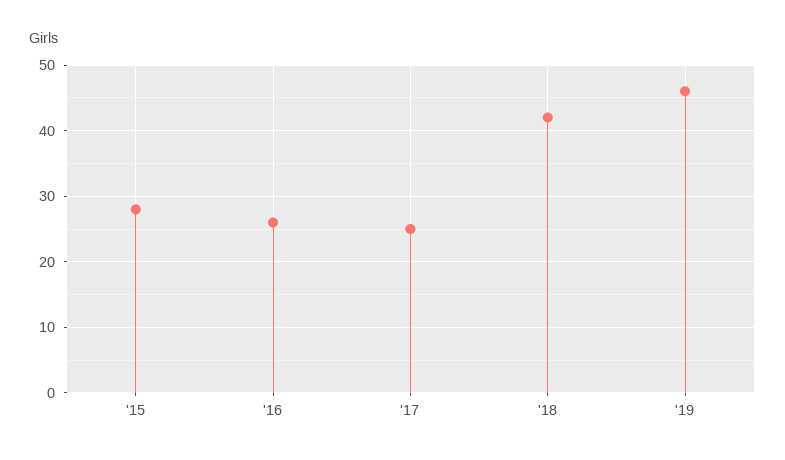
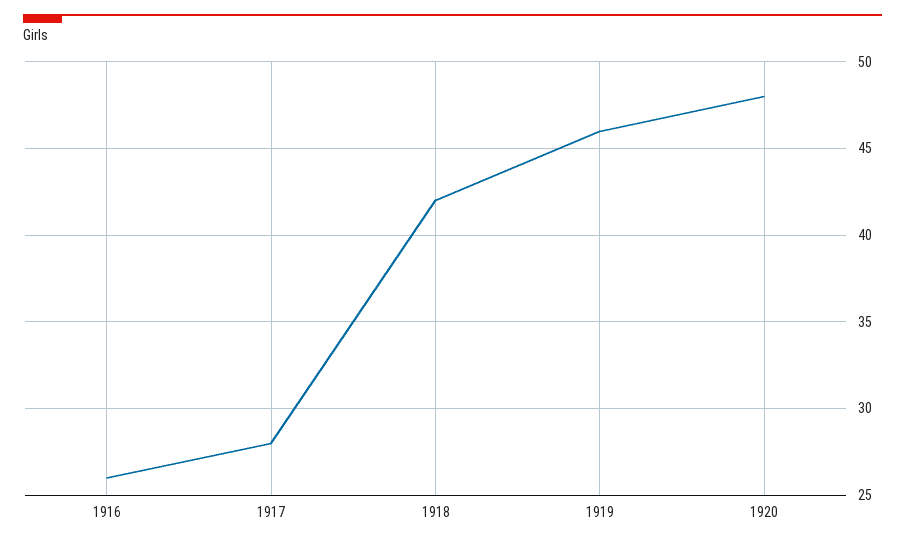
'15: 28 -> none
'17: 25 -> 28
1920: none -> 48

